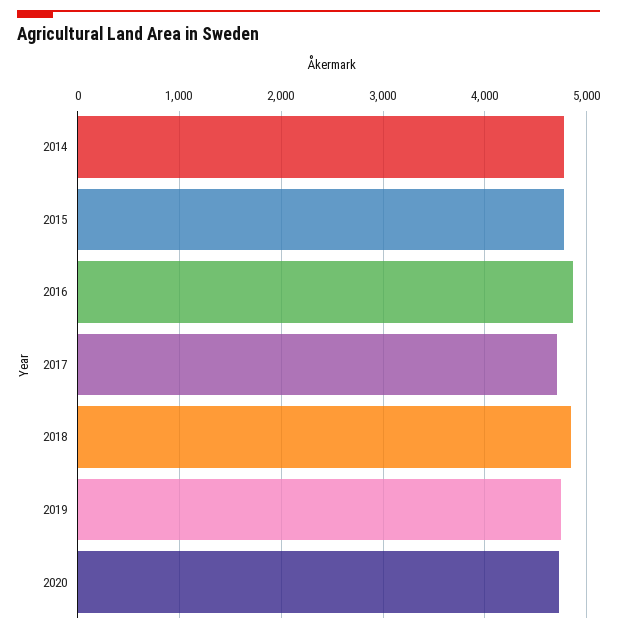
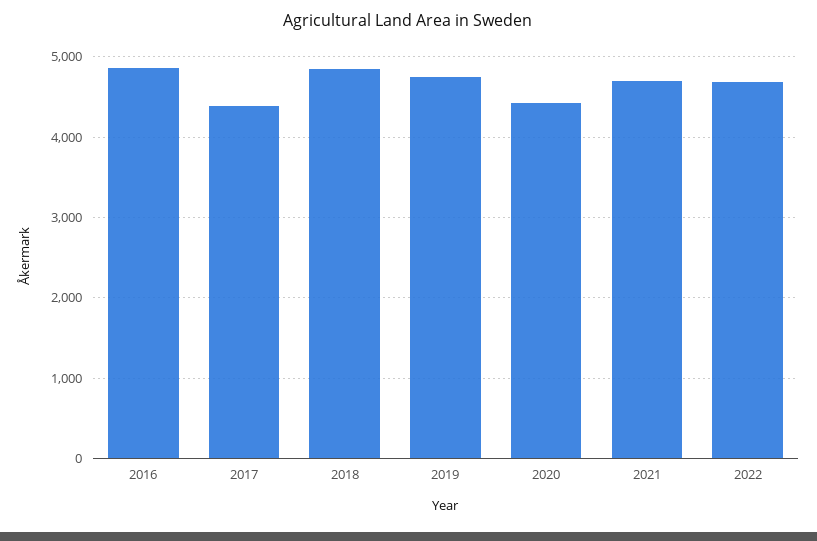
2014: 4800 -> none
2015: 4800 -> none
2017: 4700 -> 4400
2020: 4700 -> 4400
2021: none -> 4700
2022: none -> 4700

